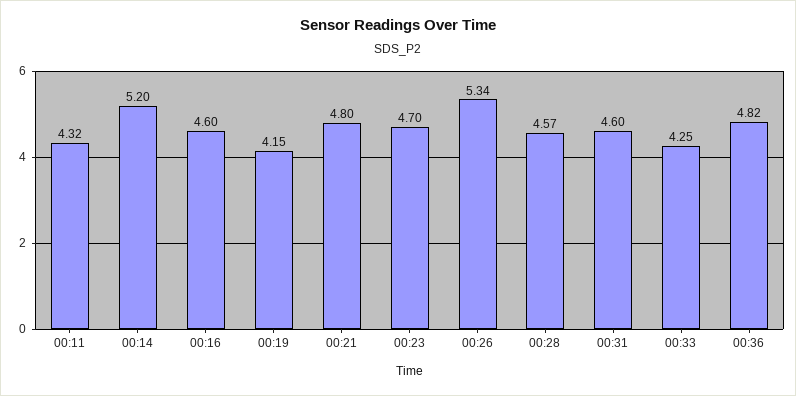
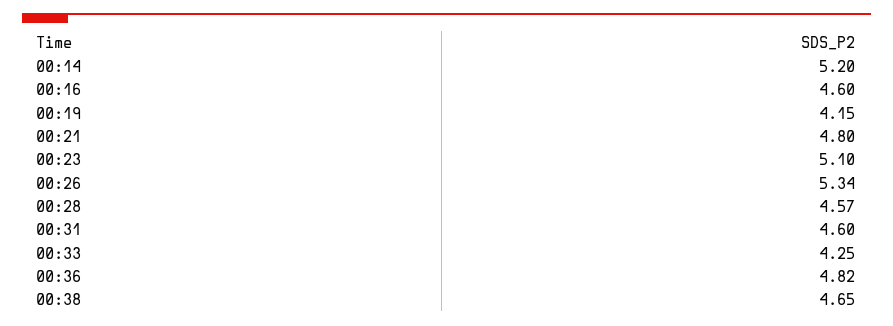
00:11: 4.32 -> none
00:23: 4.7 -> 5.1
00:38: none -> 4.65

